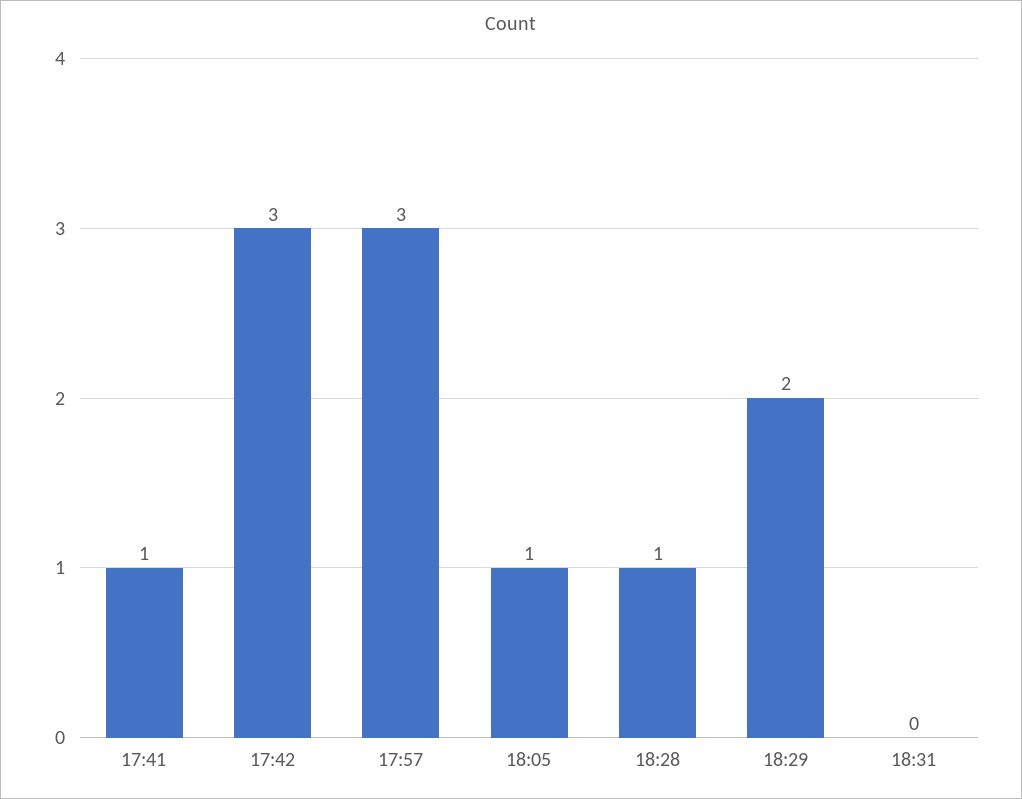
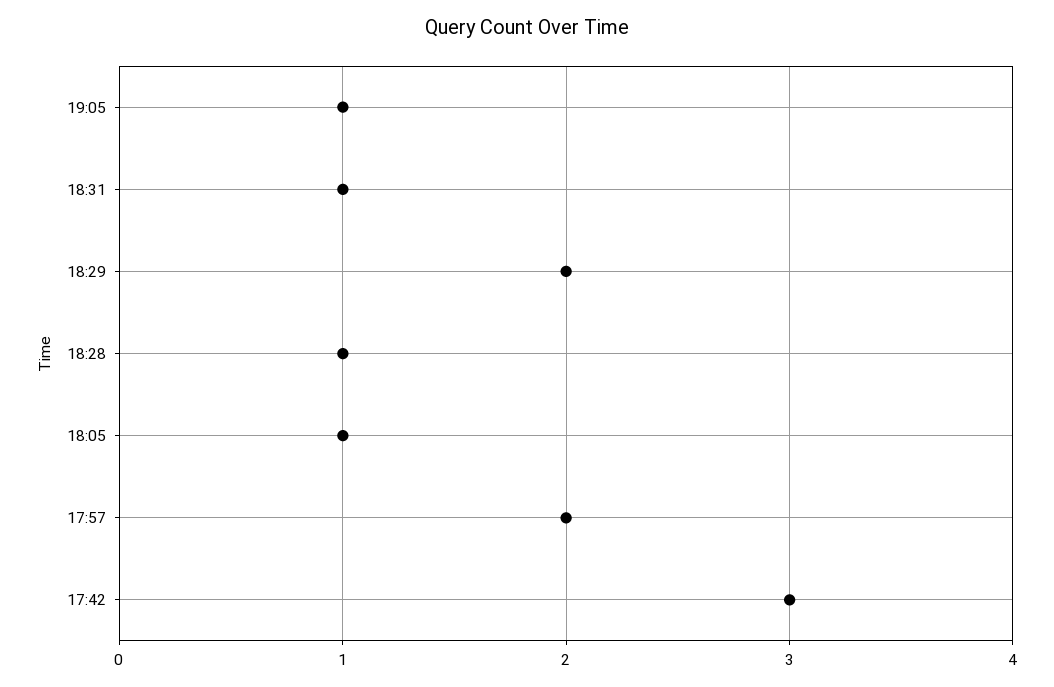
17:41: 1 -> none
17:57: 3 -> 2
18:31: 0 -> 1
19:05: none -> 1

